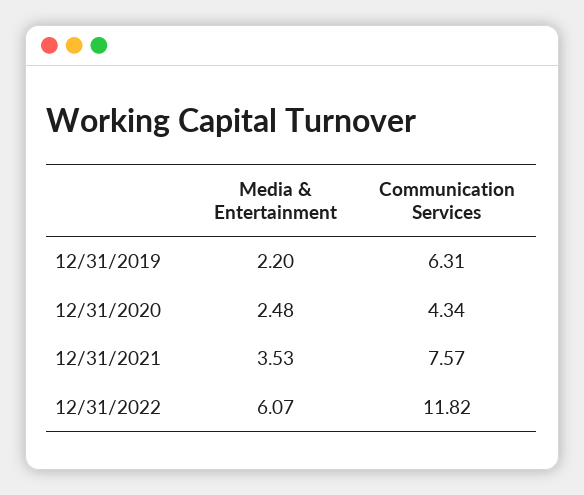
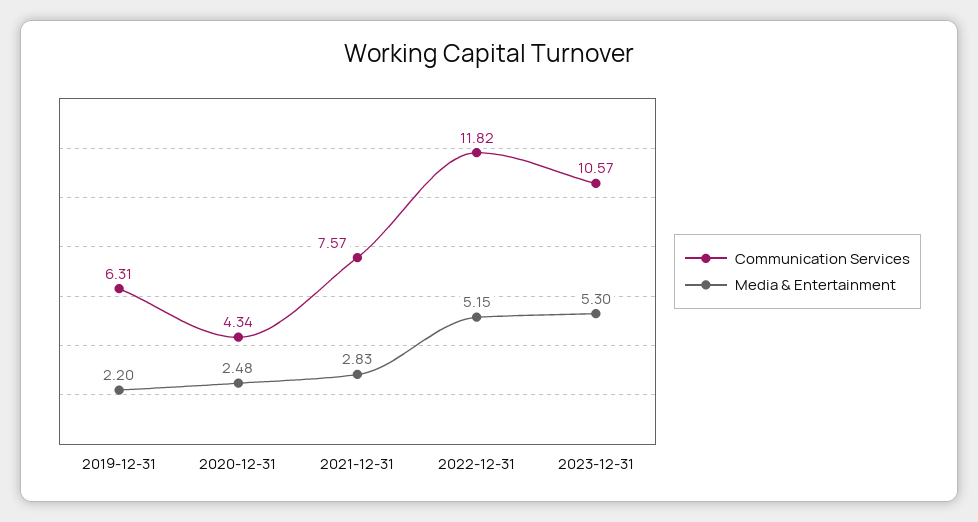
Media & Entertainment, 12/31/2021: 3.53 -> 2.83
Media & Entertainment, 12/31/2022: 6.07 -> 5.15
Communication Services, 2023-12-31: none -> 10.57
Media & Entertainment, 2023-12-31: none -> 5.3

